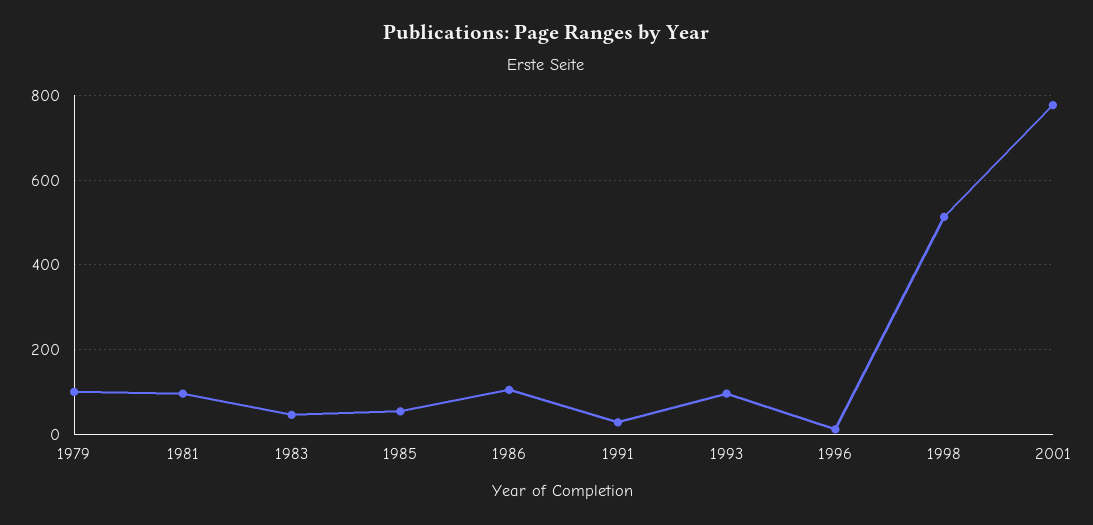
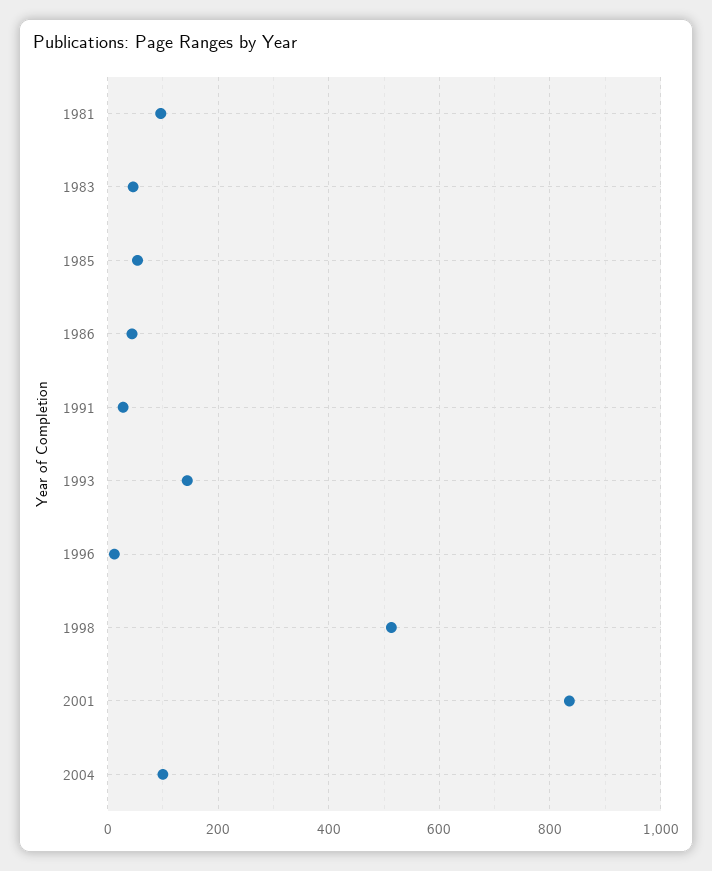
1979: 100 -> none
1986: 100 -> 40
1993: 100 -> 140
2001: 780 -> 840
2004: none -> 100

